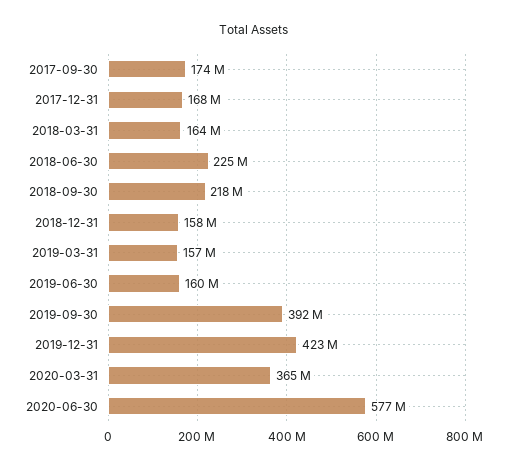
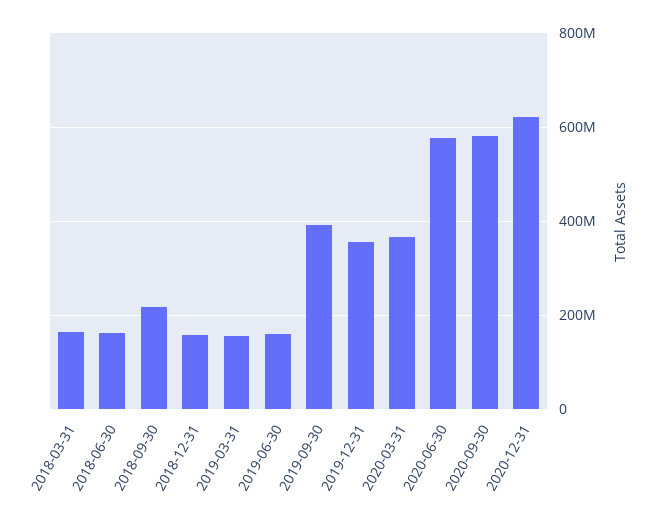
2017-09-30: 174000000 -> none
2017-12-31: 168000000 -> none
2018-06-30: 225000000 -> 160000000
2019-12-31: 423000000 -> 360000000
2020-09-30: none -> 580000000
2020-12-31: none -> 620000000

